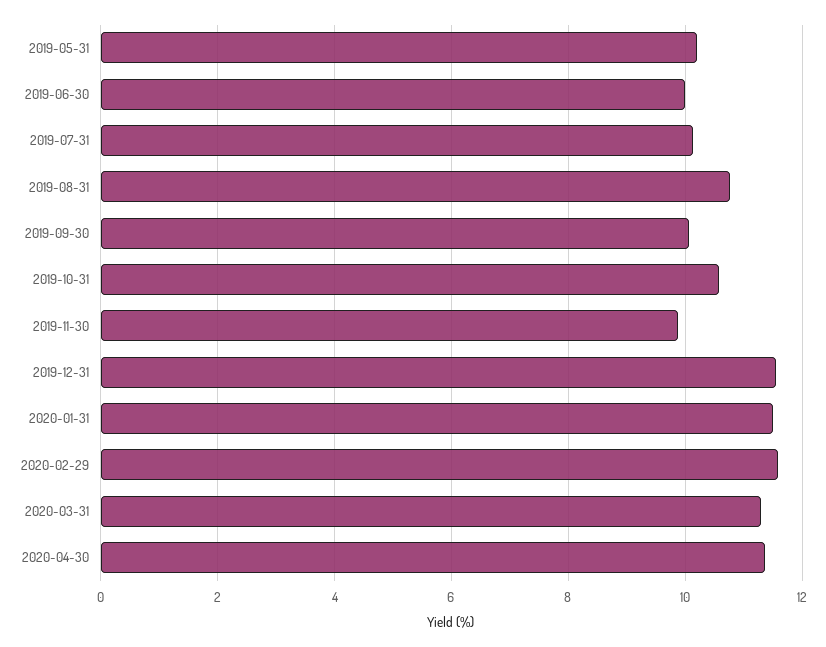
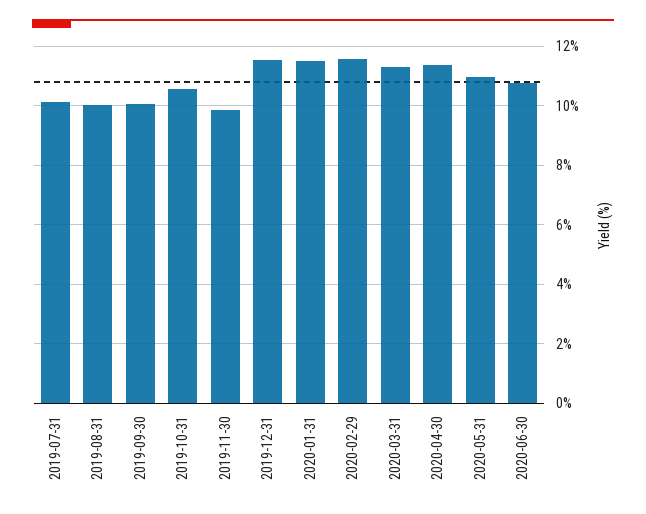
2019-05-31: 10.2 -> none
2019-06-30: 10 -> none
2019-08-31: 10.8 -> 10
2020-05-31: none -> 11
2020-06-30: none -> 10.75

